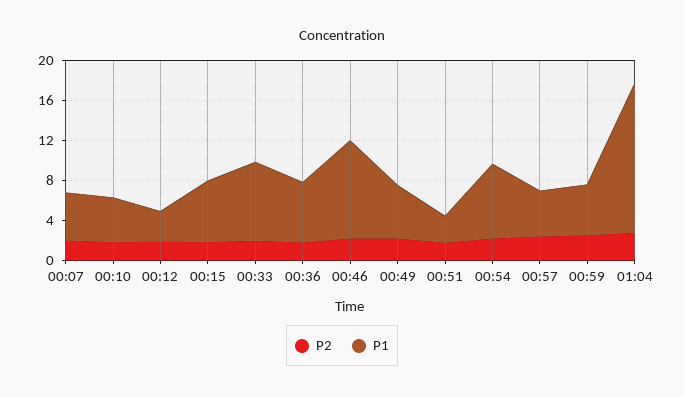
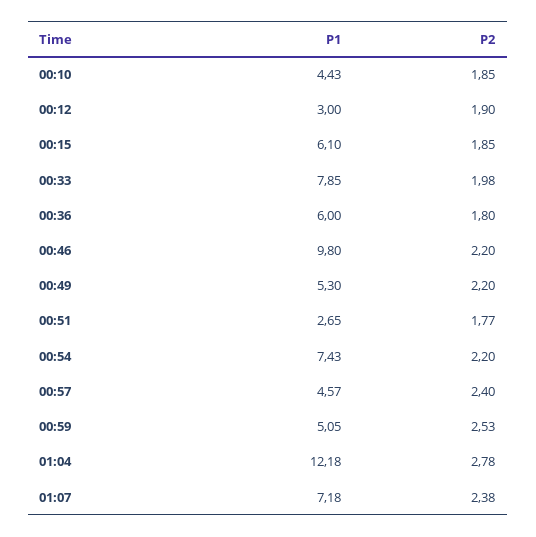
P2, 00:07: 2 -> none
P1, 00:07: 5 -> none
P1, 01:04: 15 -> 12.18
P1, 01:07: none -> 7.18
P2, 01:07: none -> 2.38

